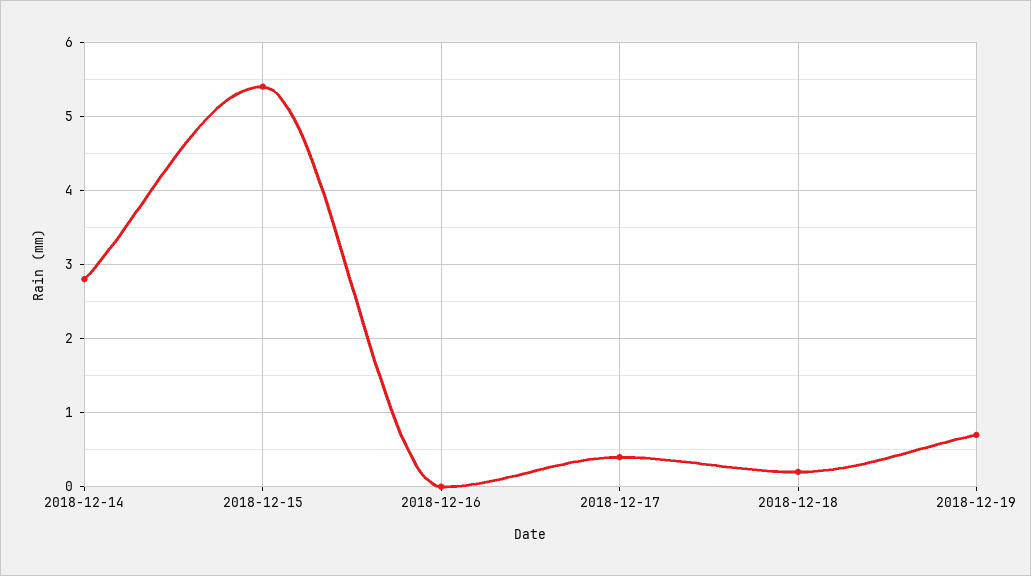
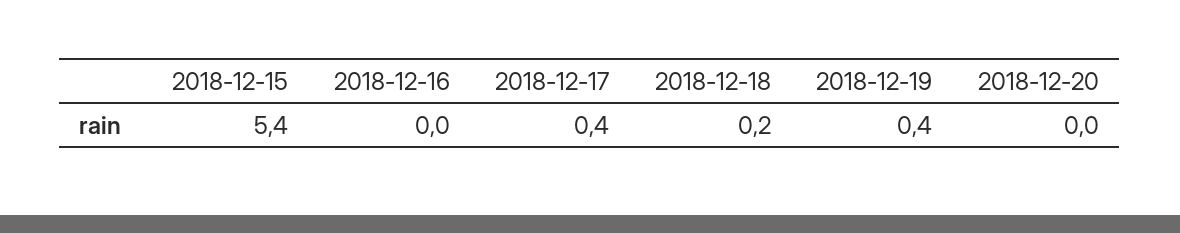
2018-12-14: 2.8 -> none
2018-12-19: 0.7 -> 0.4
2018-12-20: none -> 0

